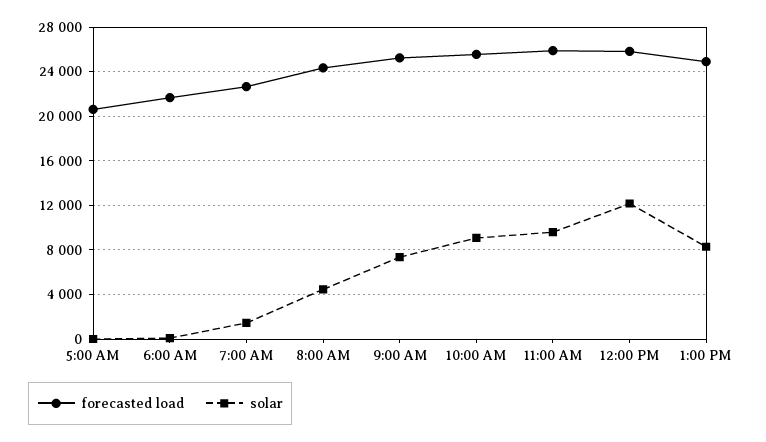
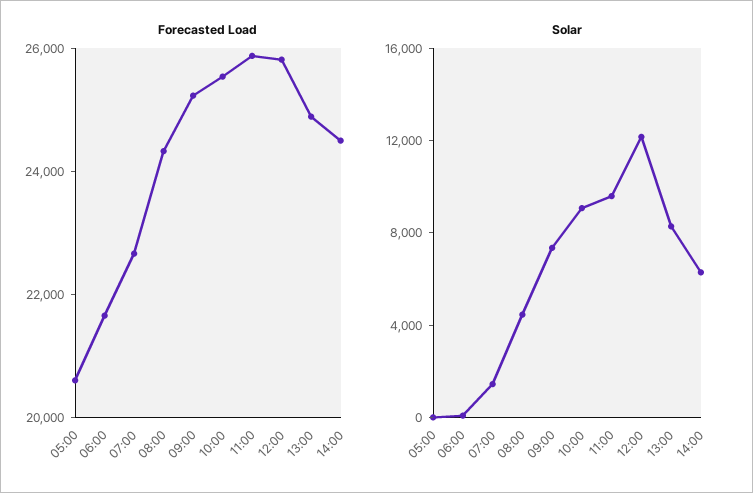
forecasted load, 14:00: none -> 24500
solar, 14:00: none -> 6000

